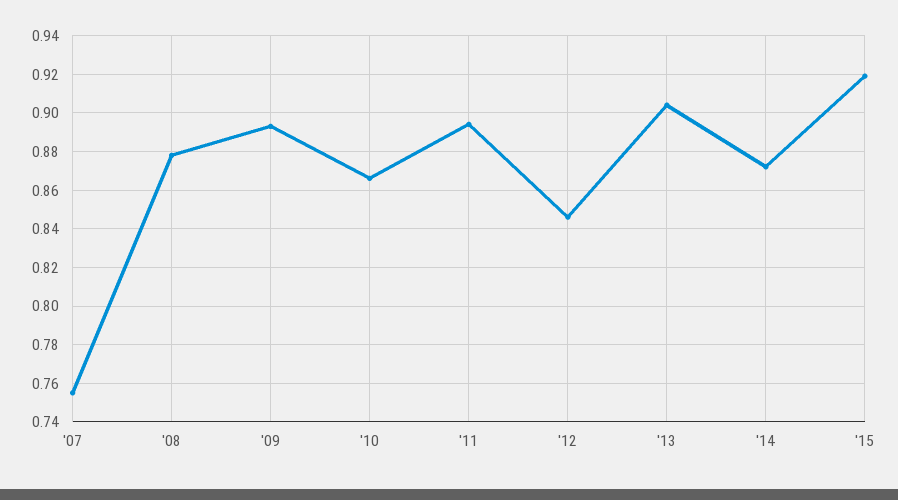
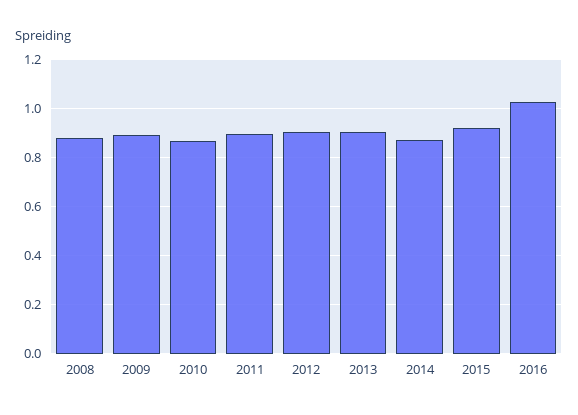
'07: 0.755 -> none
'12: 0.845 -> 0.9
2016: none -> 1.025

